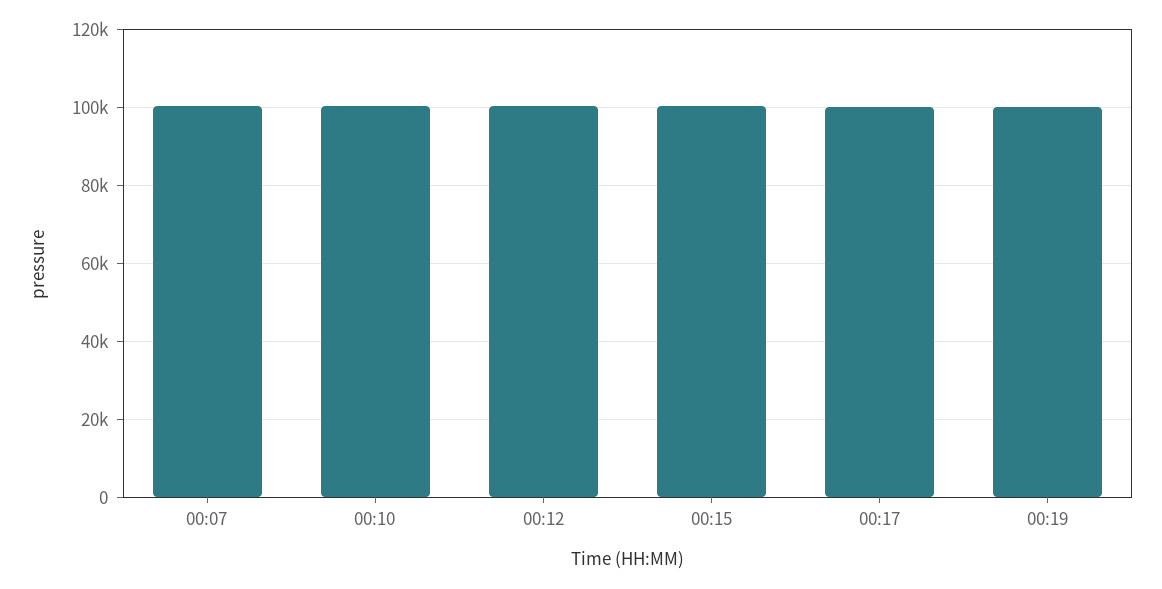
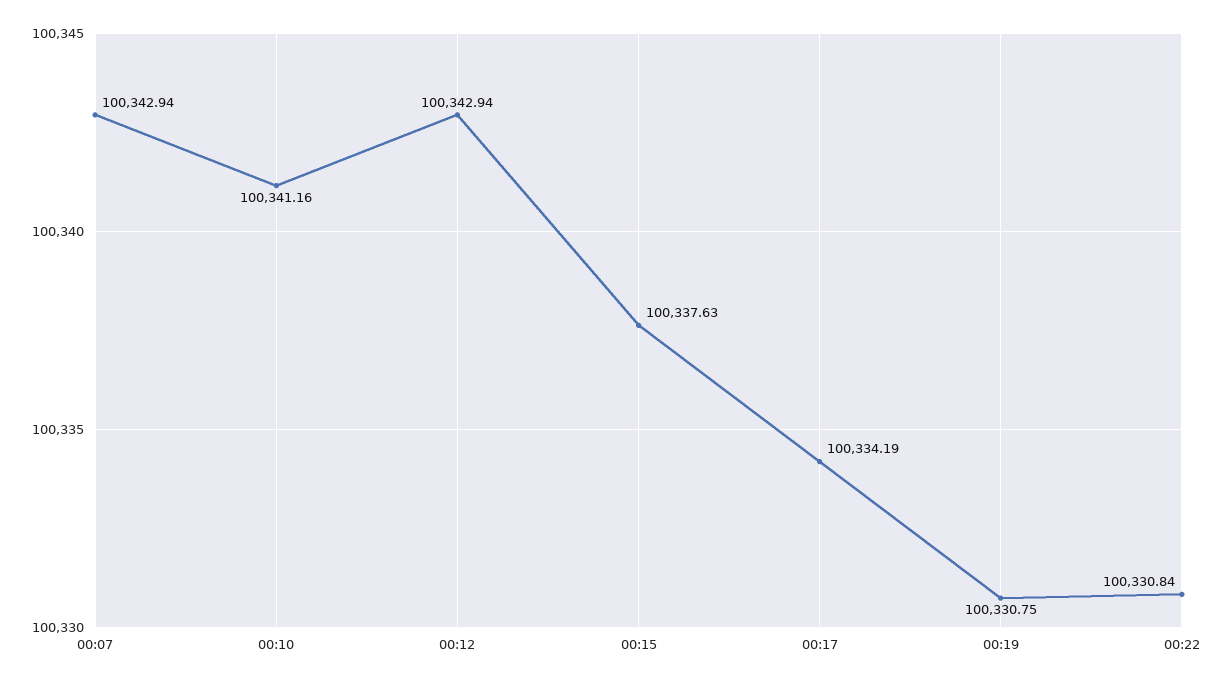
00:22: none -> 100330.84

